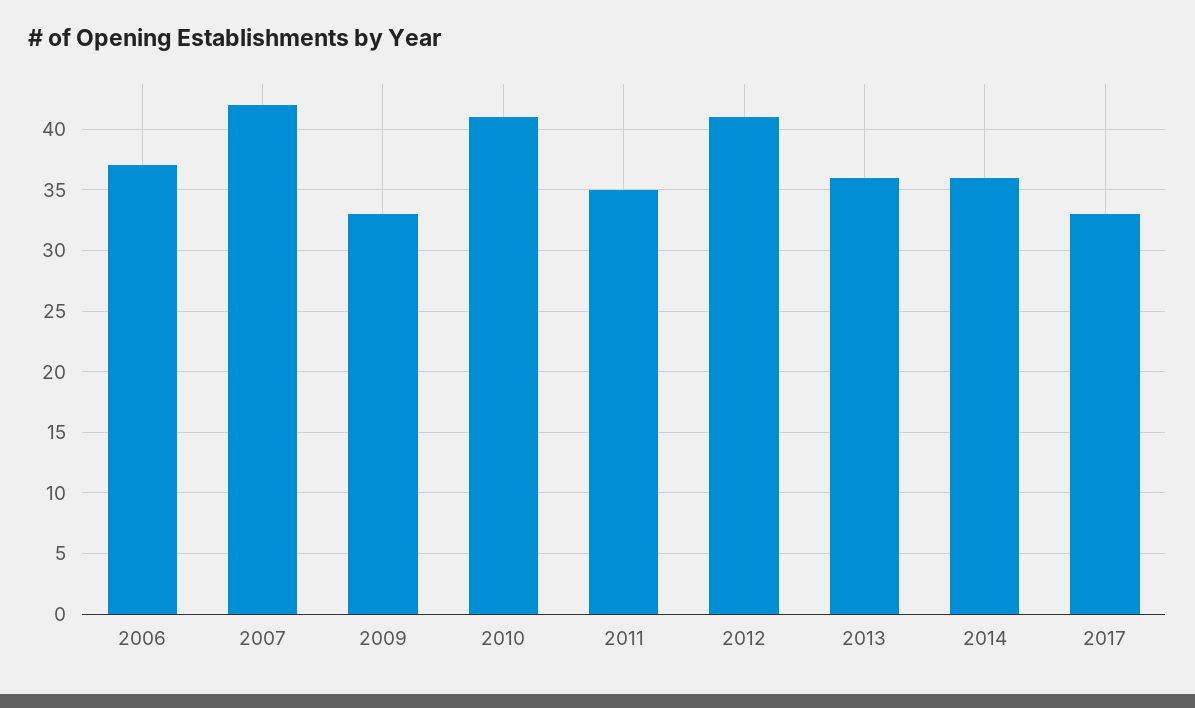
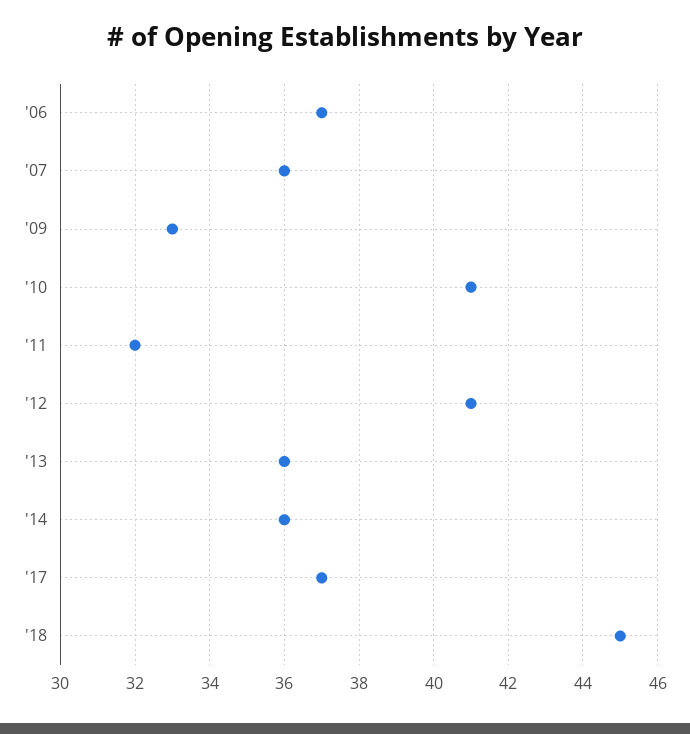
2007: 42 -> 36
2011: 35 -> 32
2017: 33 -> 37
'18: none -> 45

